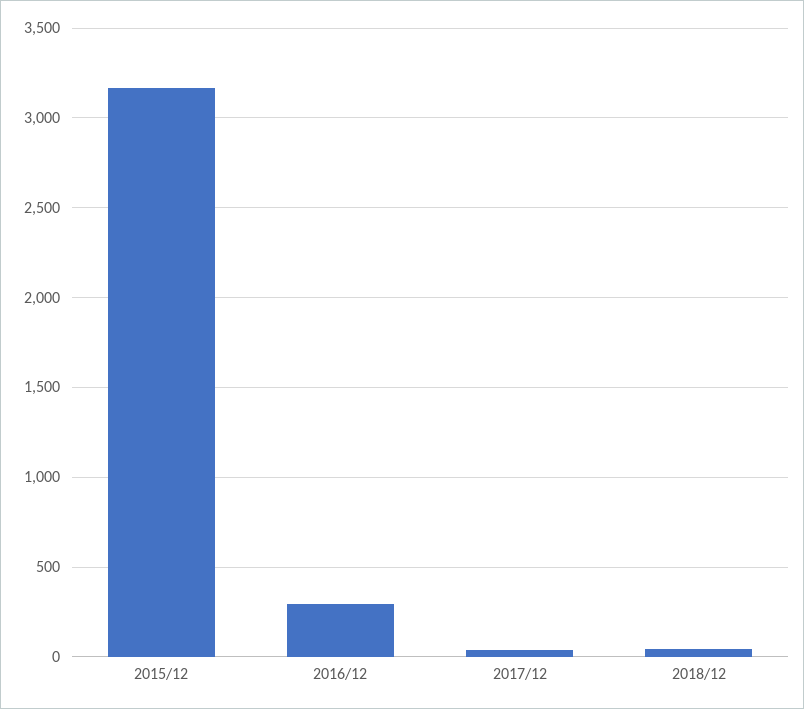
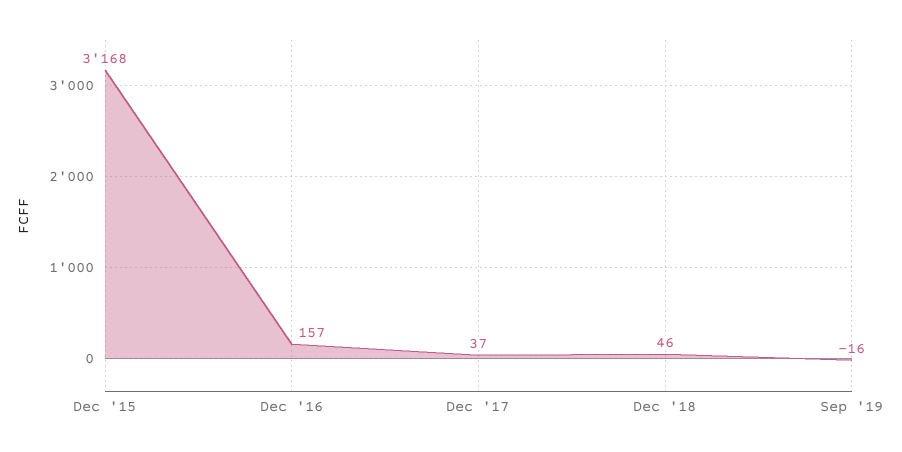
2016/12: 300 -> 157
Sep '19: none -> -16

